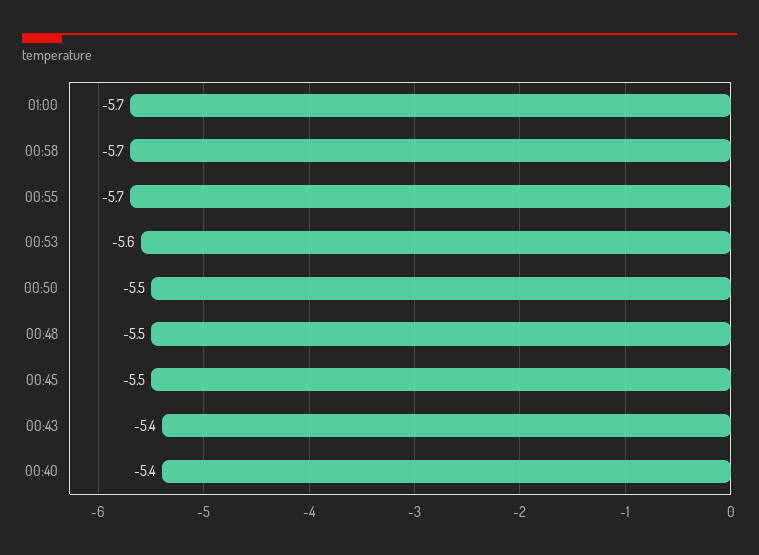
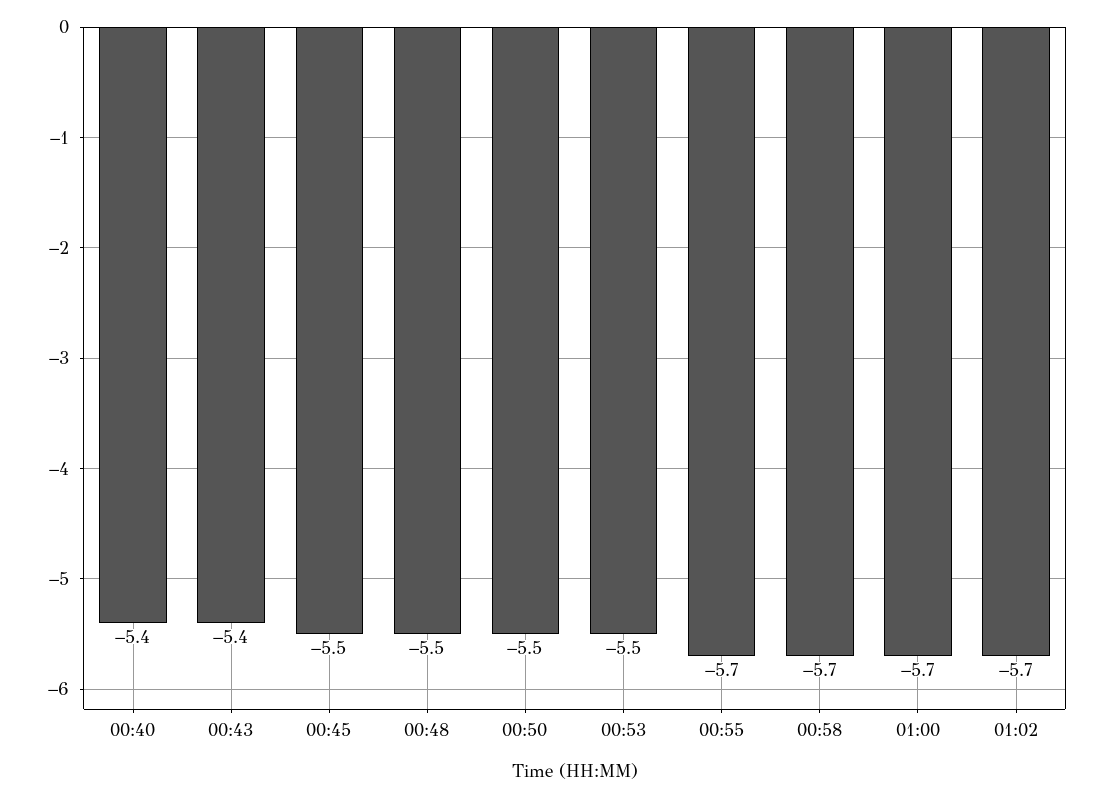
00:53: -5.6 -> -5.5
01:02: none -> -5.7

